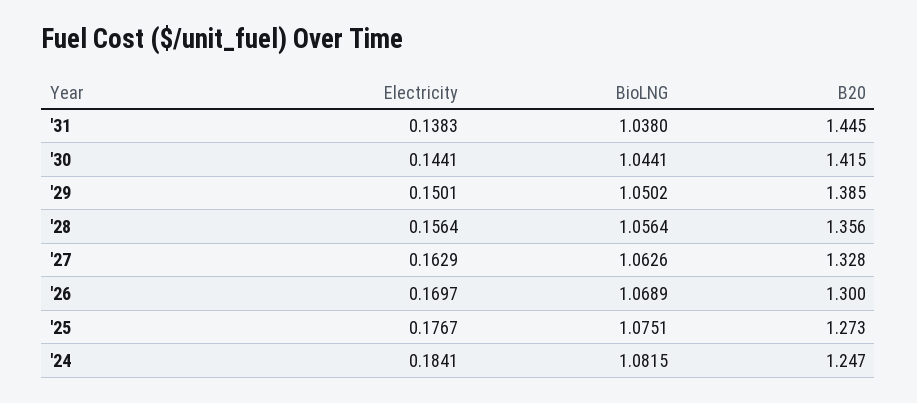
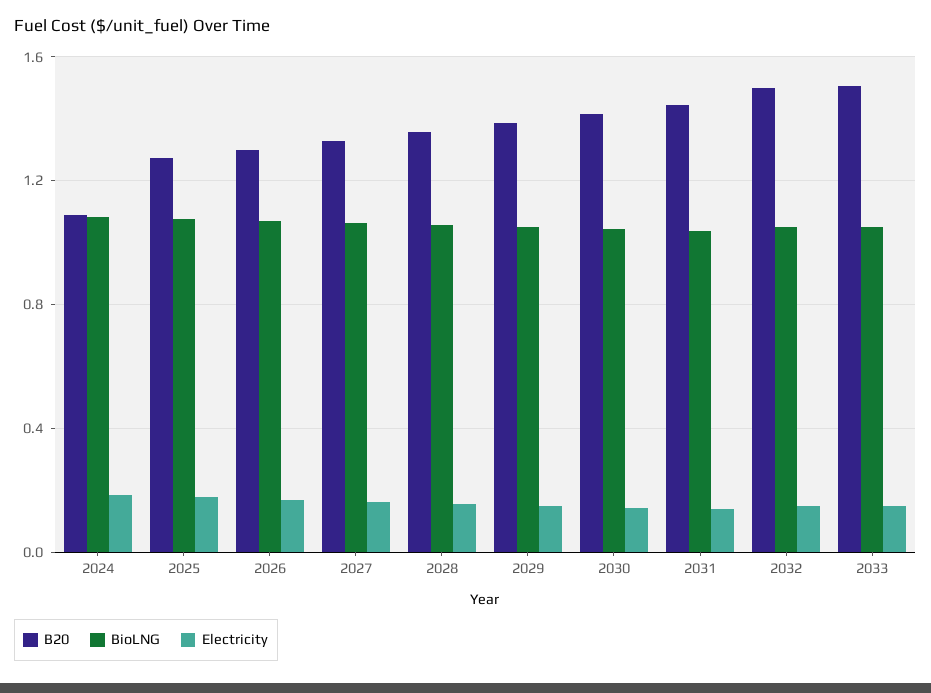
B20, '24: 1.247 -> 1.1
B20, 2032: none -> 1.5
BioLNG, 2032: none -> 1.05
Electricity, 2032: none -> 0.15
B20, 2033: none -> 1.5
BioLNG, 2033: none -> 1.05
Electricity, 2033: none -> 0.15

